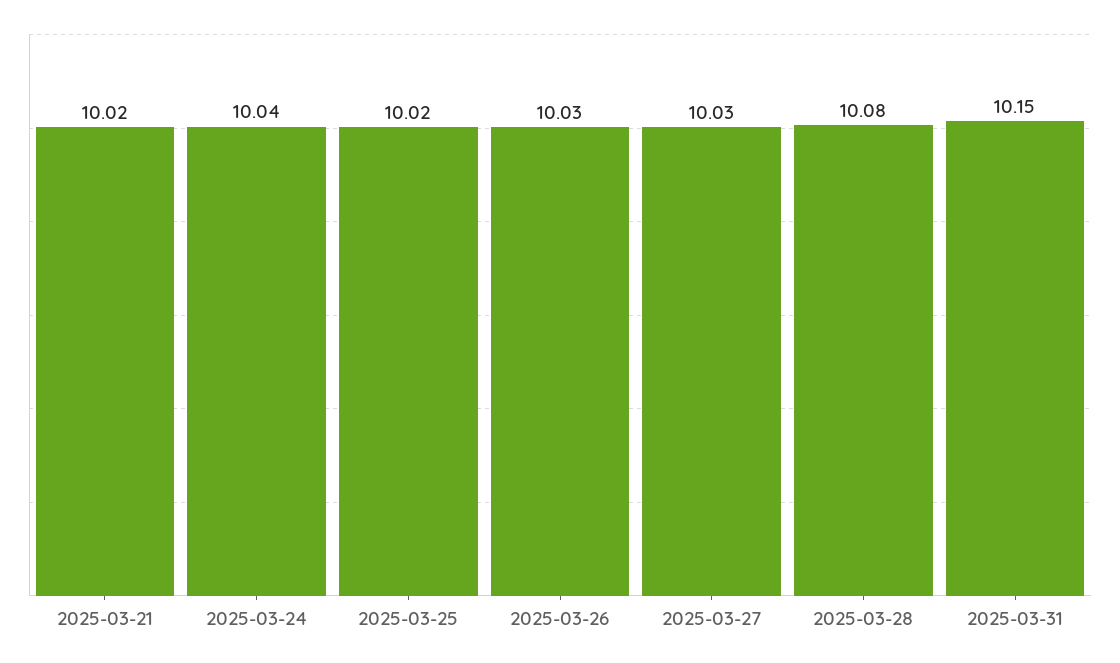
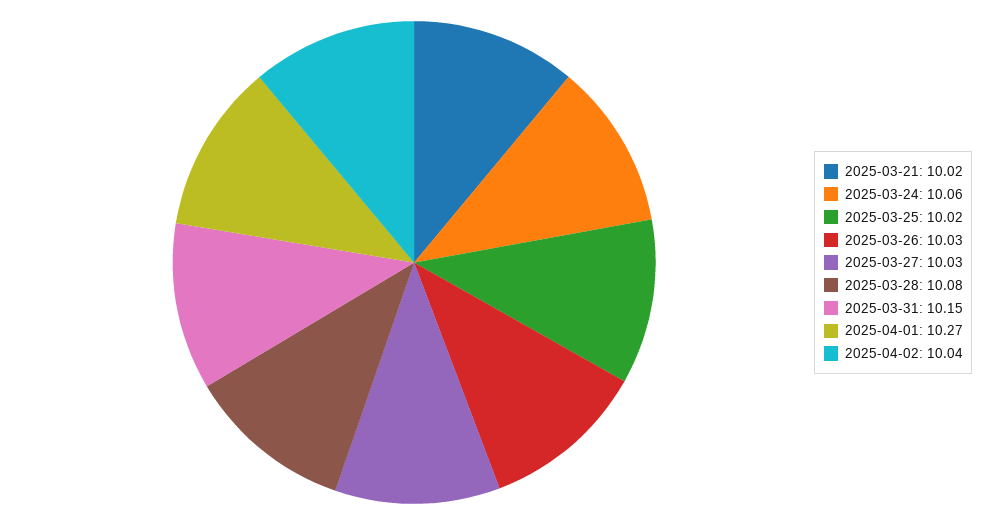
2025-03-24: 10.04 -> 10.06
2025-04-01: none -> 10.27
2025-04-02: none -> 10.04

